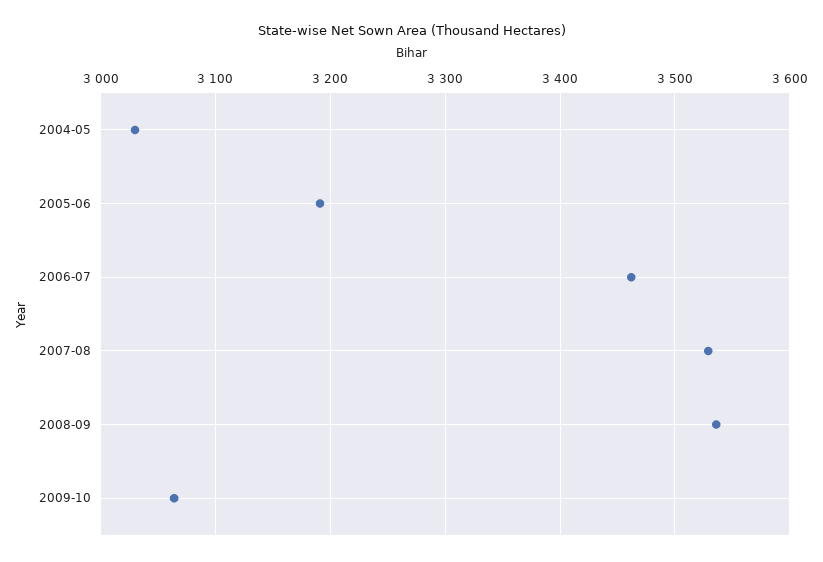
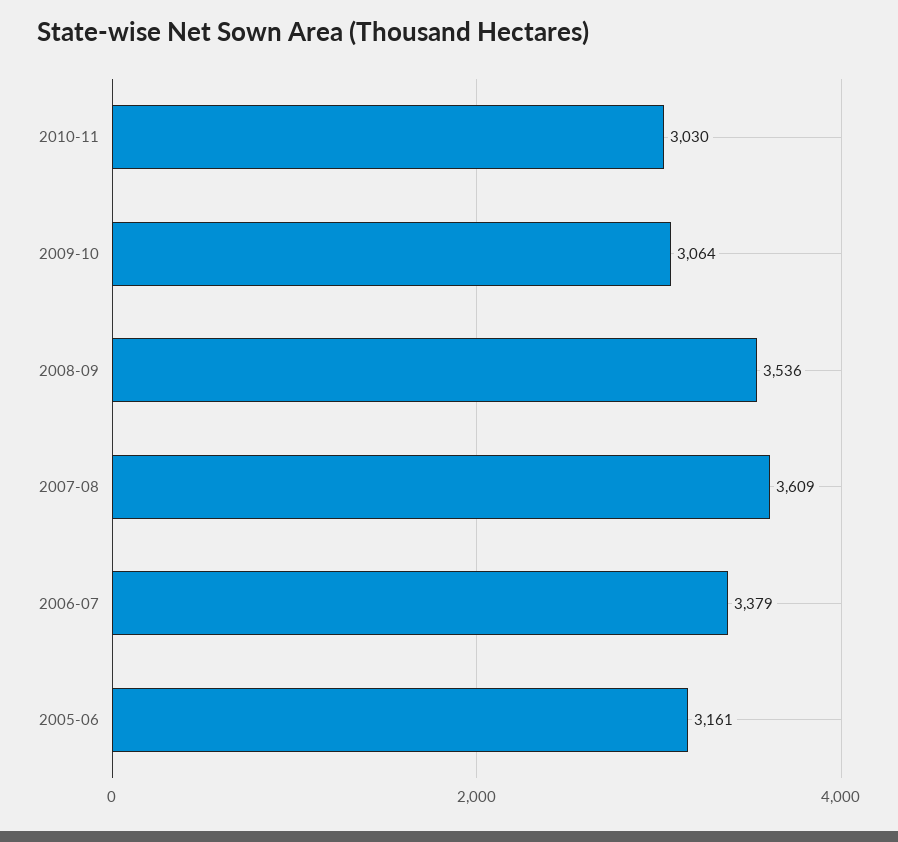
2004-05: 3030 -> none
2005-06: 3190 -> 3161
2006-07: 3460 -> 3379
2007-08: 3530 -> 3609
2010-11: none -> 3030

